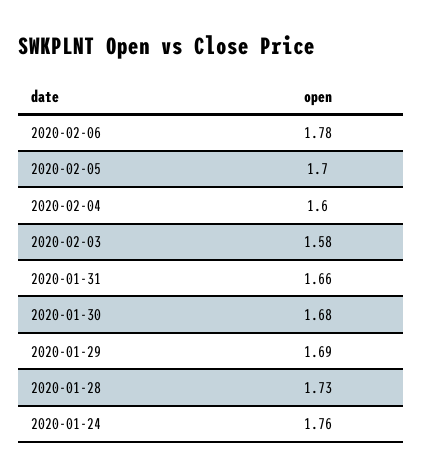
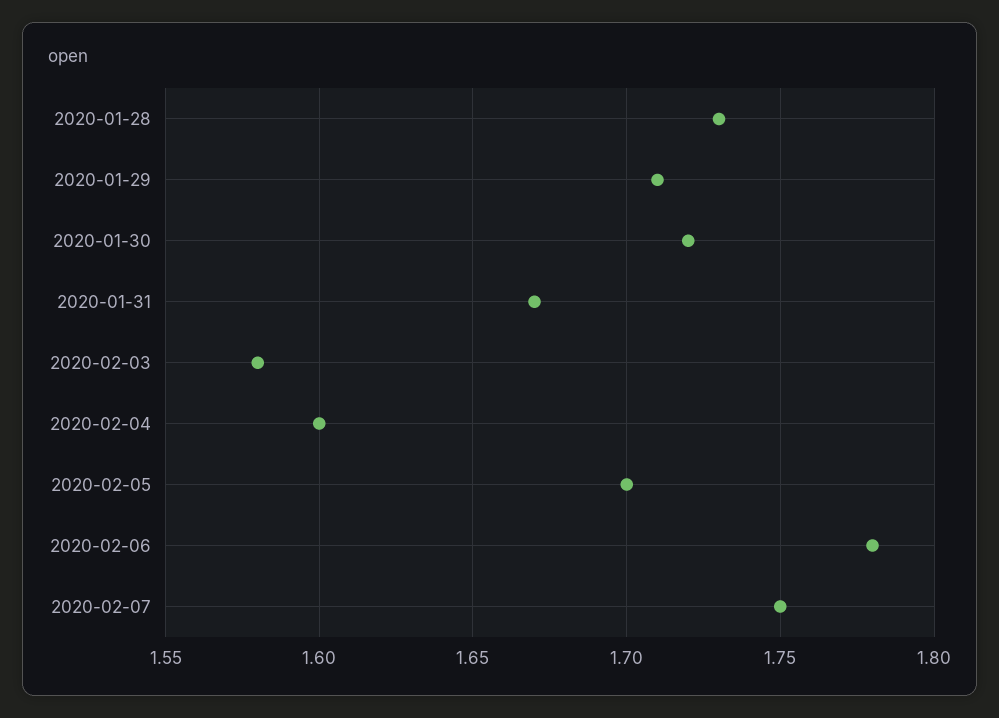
2020-01-31: 1.66 -> 1.67
2020-01-30: 1.68 -> 1.72
2020-01-29: 1.69 -> 1.71
2020-01-24: 1.76 -> none
2020-02-07: none -> 1.75

